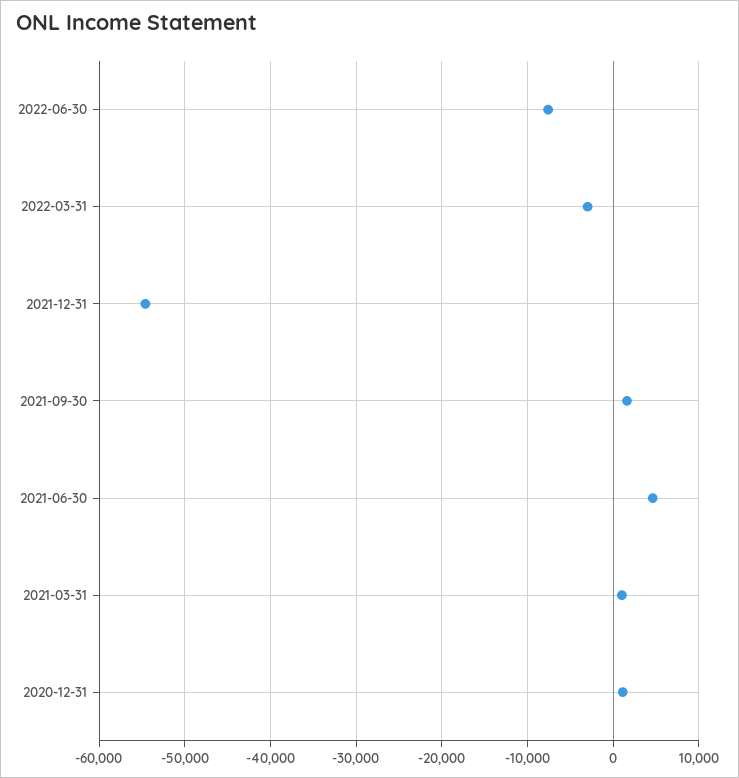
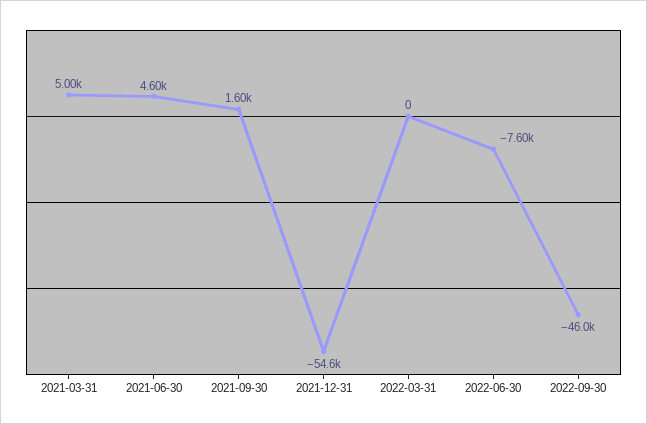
2022-03-31: -3000 -> 0
2021-03-31: 1000 -> 5000
2020-12-31: 1000 -> none
2022-09-30: none -> -46000

